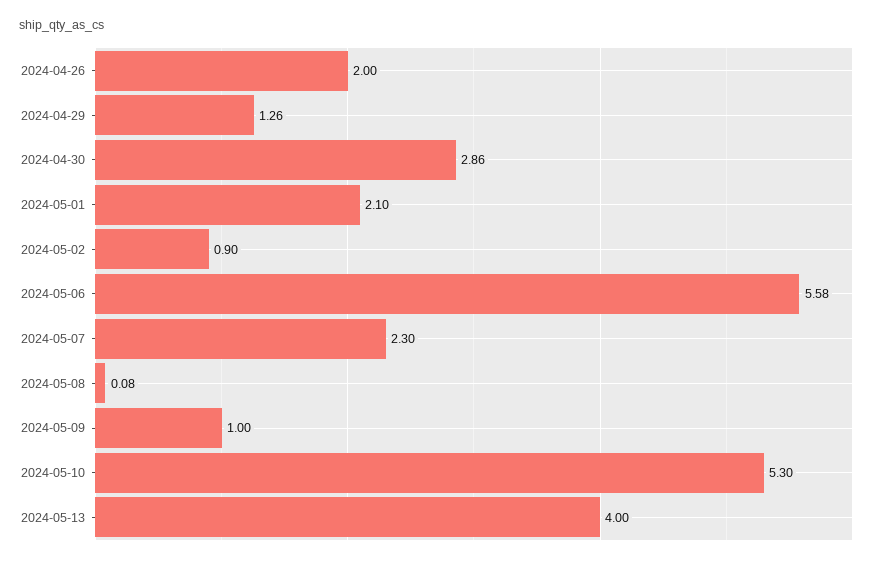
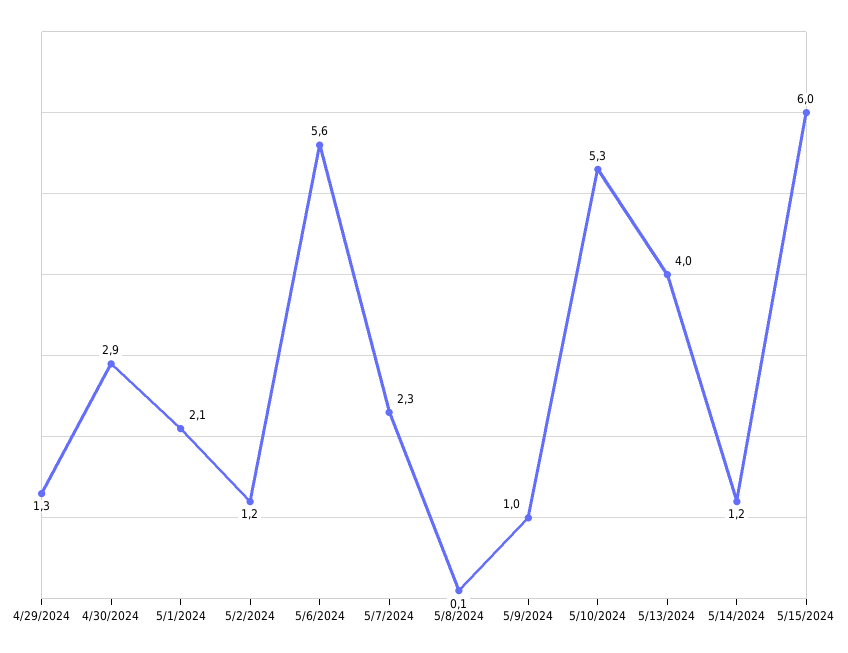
2024-04-26: 2 -> none
2024-05-02: 0.9 -> 1.2
5/14/2024: none -> 1.2
5/15/2024: none -> 6

